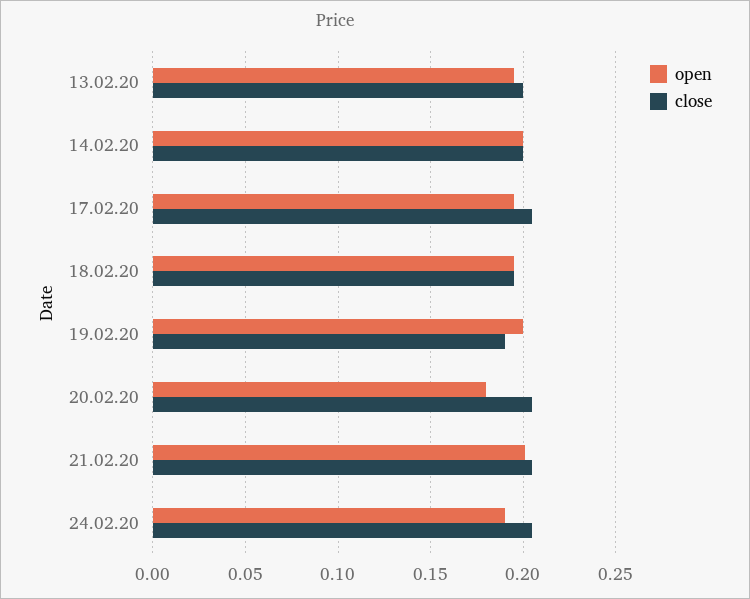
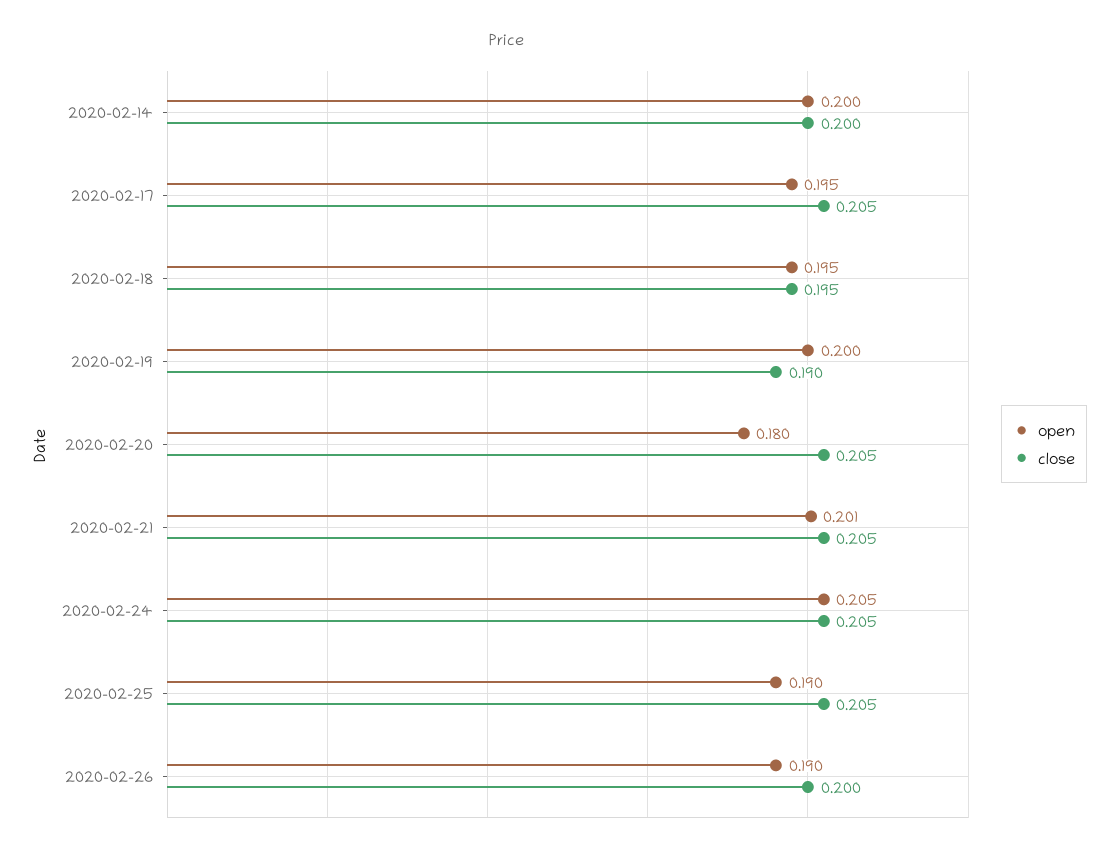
open, 13.02.20: 0.195 -> none
close, 13.02.20: 0.2 -> none
open, 24.02.20: 0.19 -> 0.205
open, 2020-02-25: none -> 0.19
close, 2020-02-25: none -> 0.205
open, 2020-02-26: none -> 0.19
close, 2020-02-26: none -> 0.2

